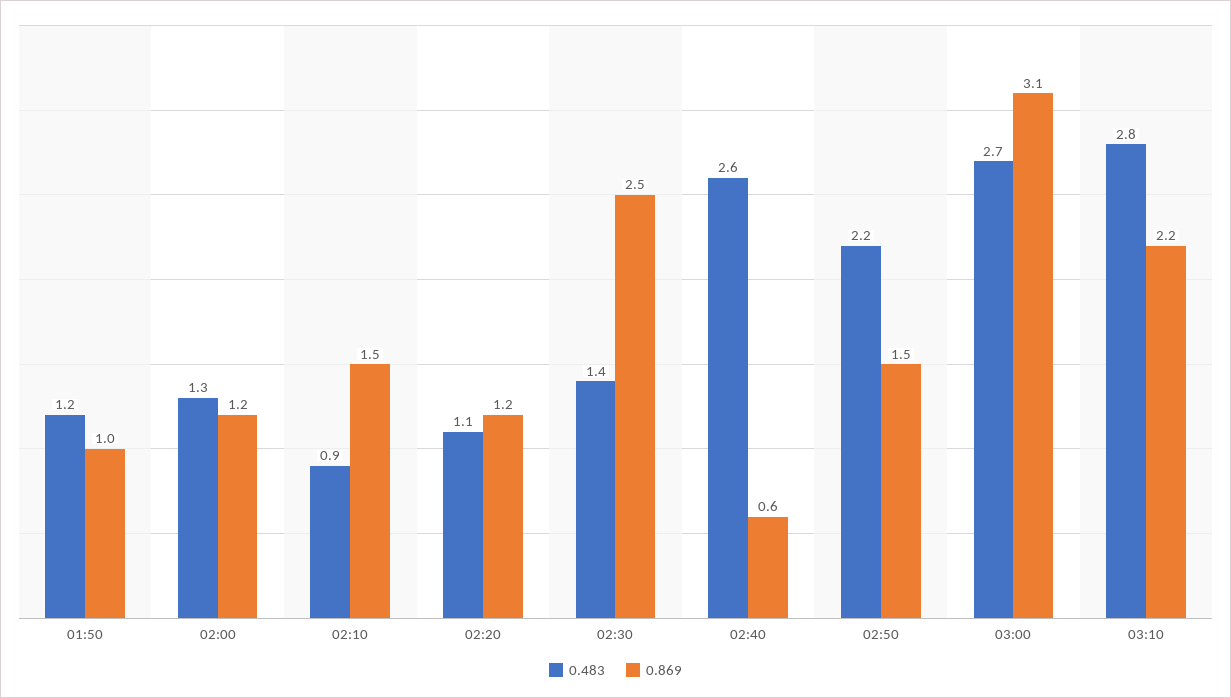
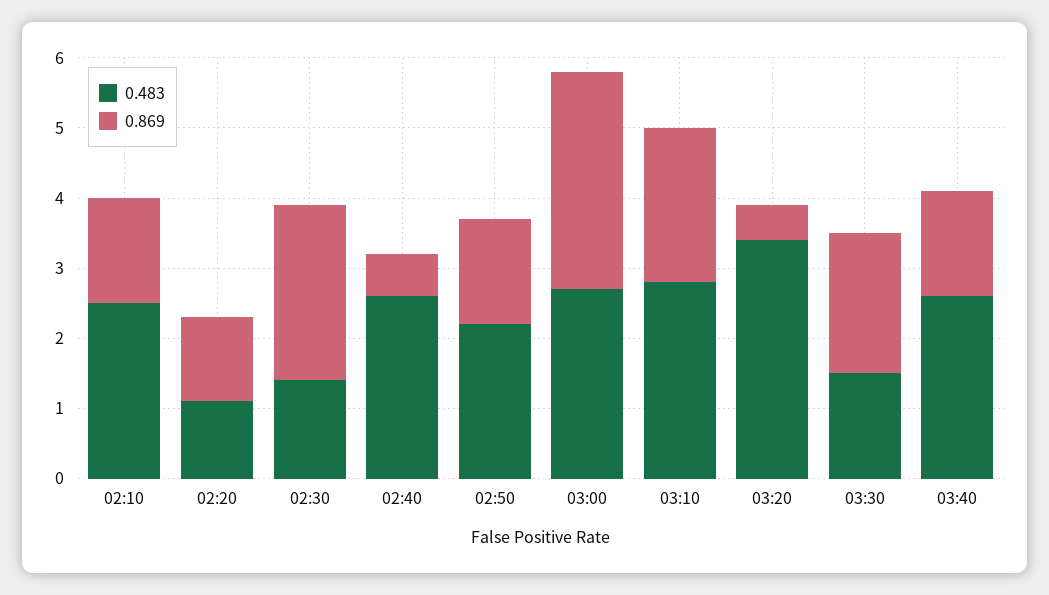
0.483, 01:50: 1.2 -> none
0.869, 01:50: 1 -> none
0.483, 02:00: 1.3 -> none
0.869, 02:00: 1.2 -> none
0.483, 02:10: 0.9 -> 2.5
0.483, 03:20: none -> 3.5
0.869, 03:20: none -> 0.5
0.483, 03:30: none -> 1.5
0.869, 03:30: none -> 2
0.483, 03:40: none -> 2.5
0.869, 03:40: none -> 1.5

